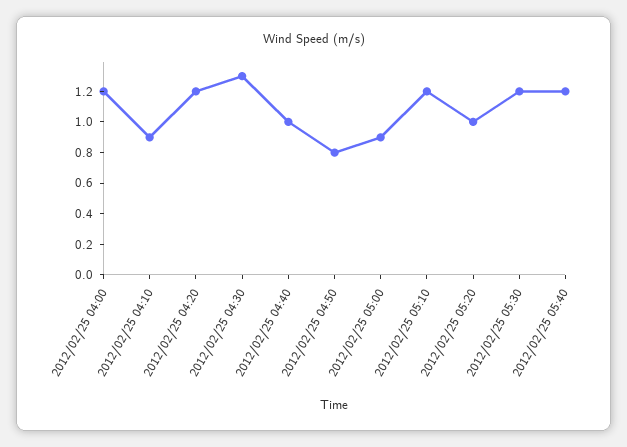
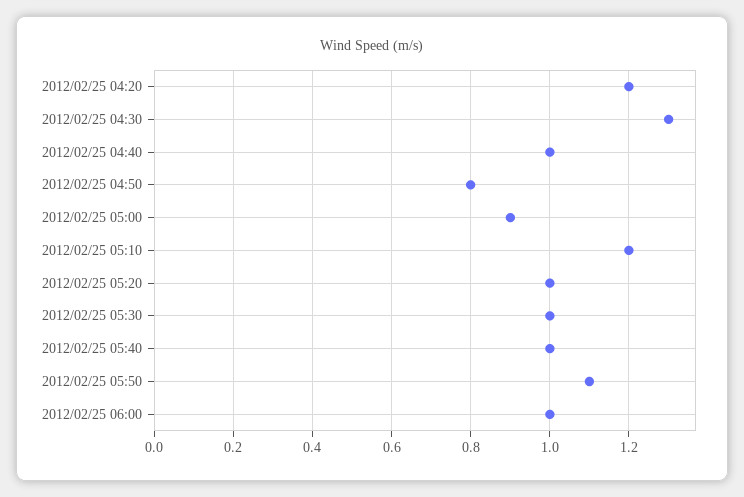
2012/02/25 04:00: 1.2 -> none
2012/02/25 04:10: 0.9 -> none
2012/02/25 05:30: 1.2 -> 1
2012/02/25 05:40: 1.2 -> 1
2012/02/25 05:50: none -> 1.1
2012/02/25 06:00: none -> 1

